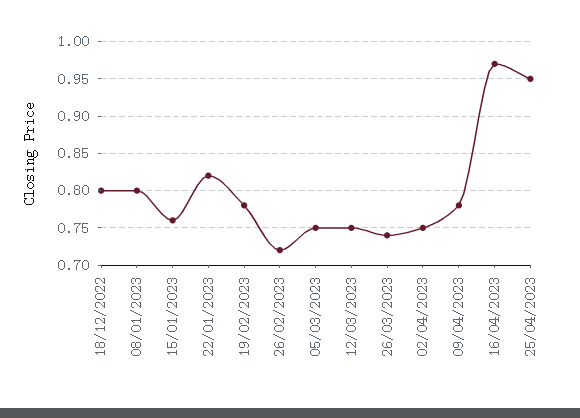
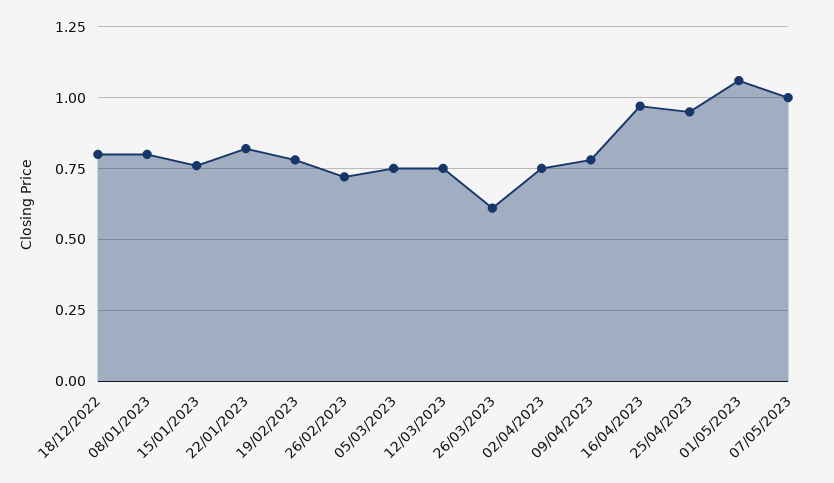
26/03/2023: 0.74 -> 0.6
01/05/2023: none -> 1.05
07/05/2023: none -> 1

